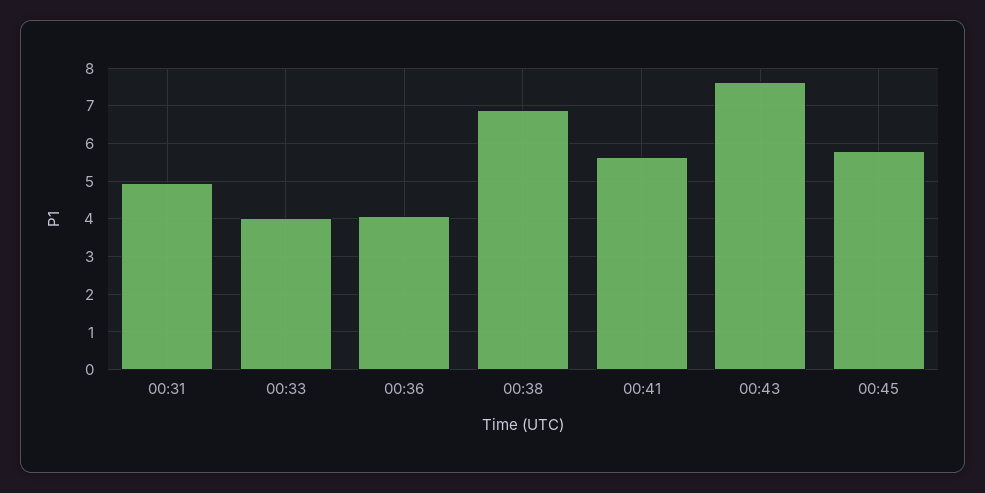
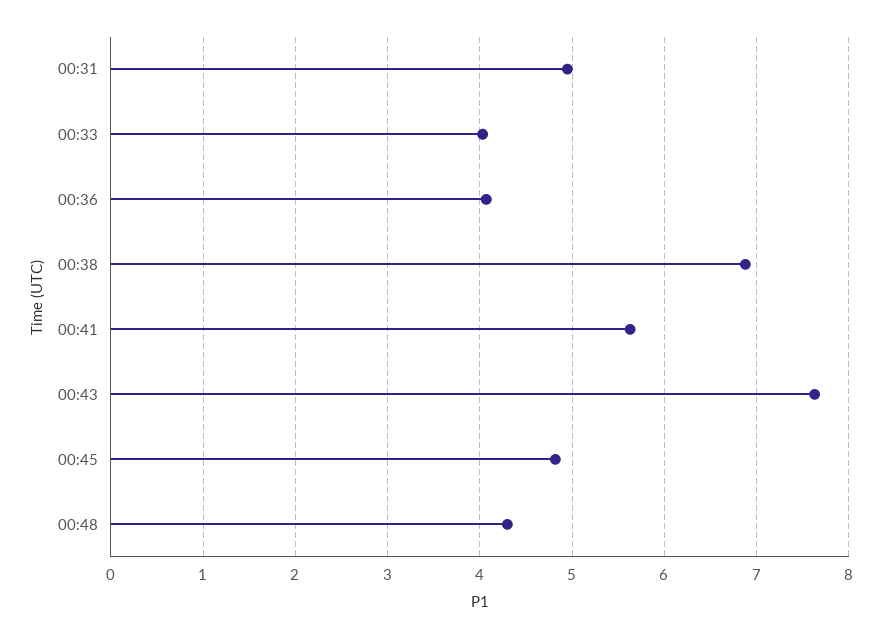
00:45: 5.8 -> 4.8
00:48: none -> 4.3

